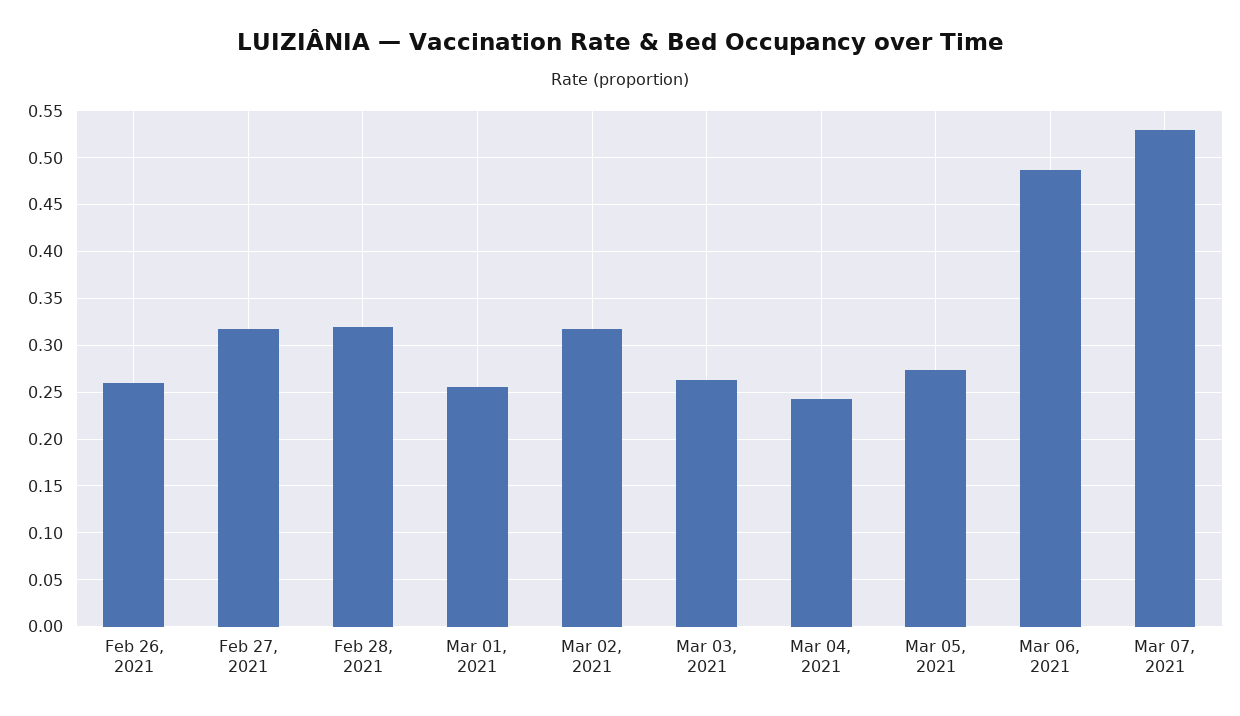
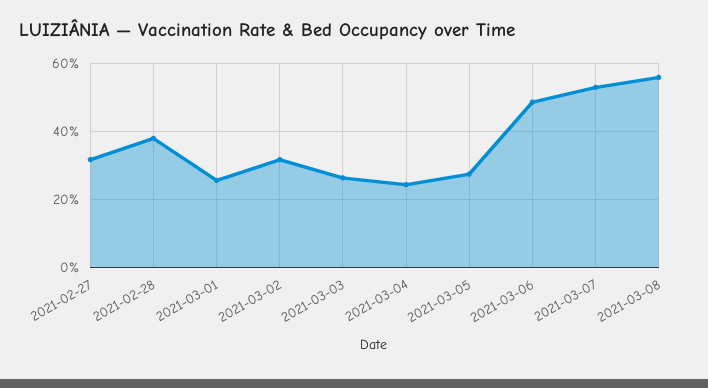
Feb 26, 2021: 0.26 -> none
Feb 28, 2021: 0.32 -> 0.38
2021-03-08: none -> 0.56

